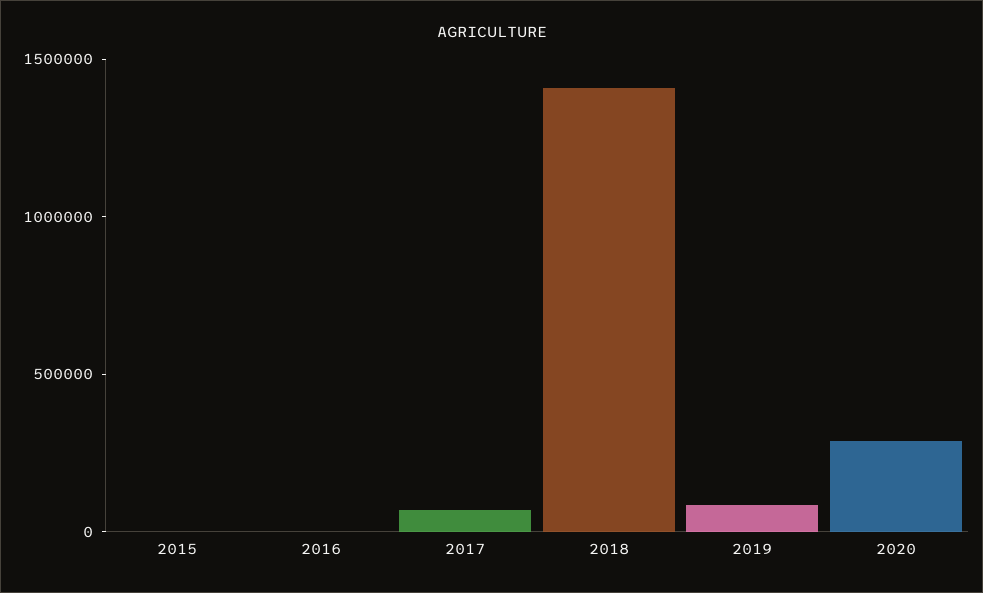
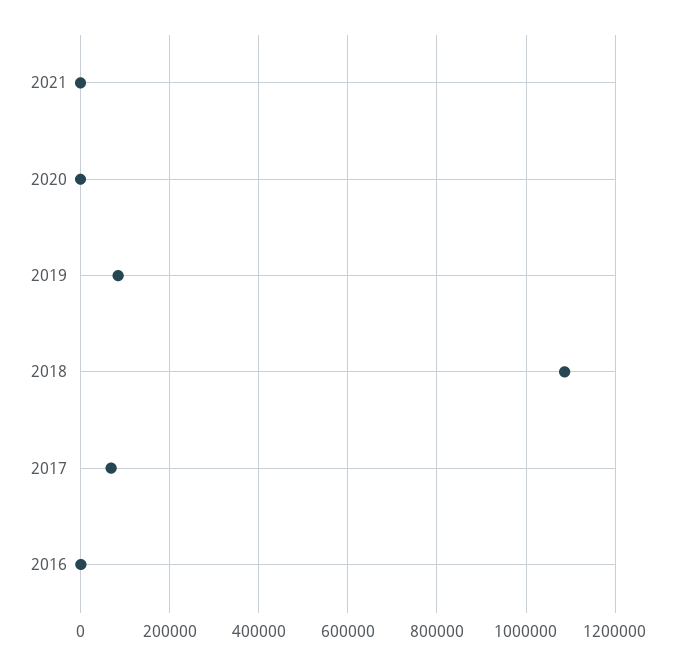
2015: 0 -> none
2018: 1400000 -> 1080000
2020: 300000 -> 0
2021: none -> 0

